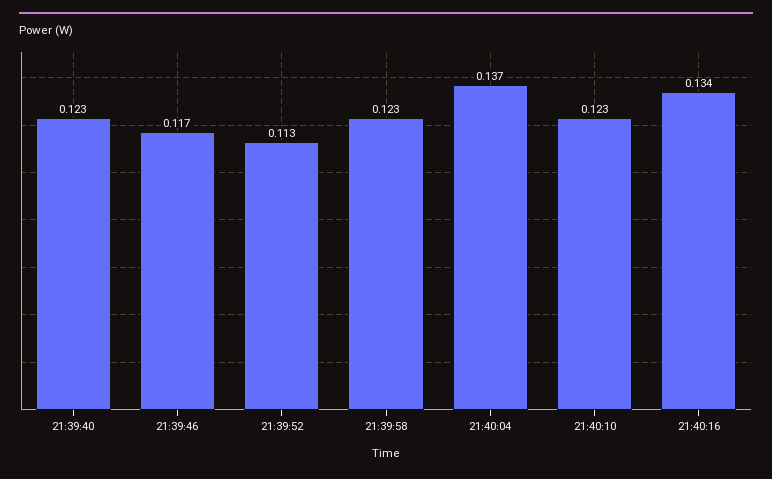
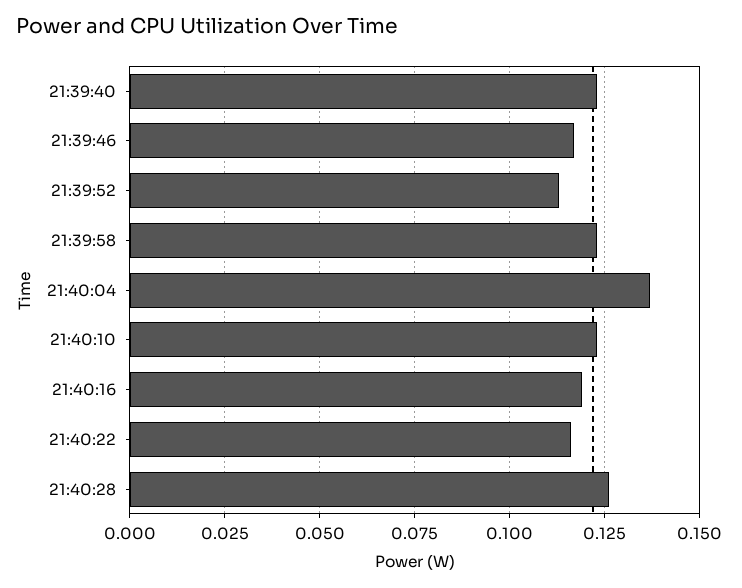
21:40:16: 0.134 -> 0.12
21:40:22: none -> 0.115
21:40:28: none -> 0.125

